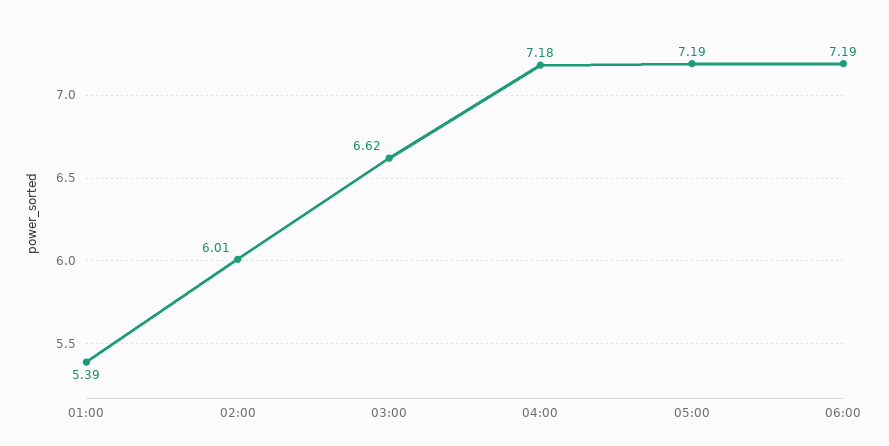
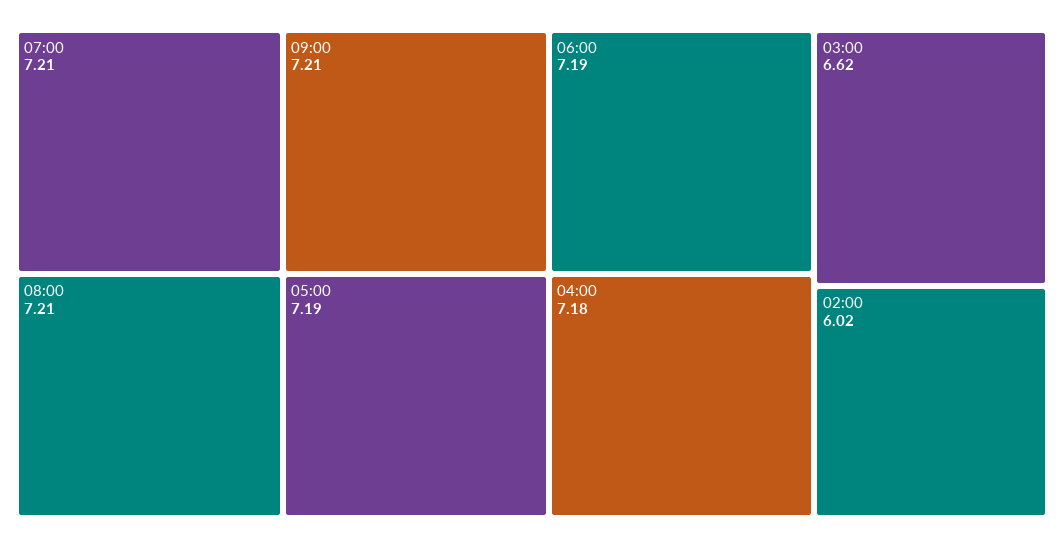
01:00: 5.39 -> none
02:00: 6.01 -> 6.02
07:00: none -> 7.21
08:00: none -> 7.21
09:00: none -> 7.21

